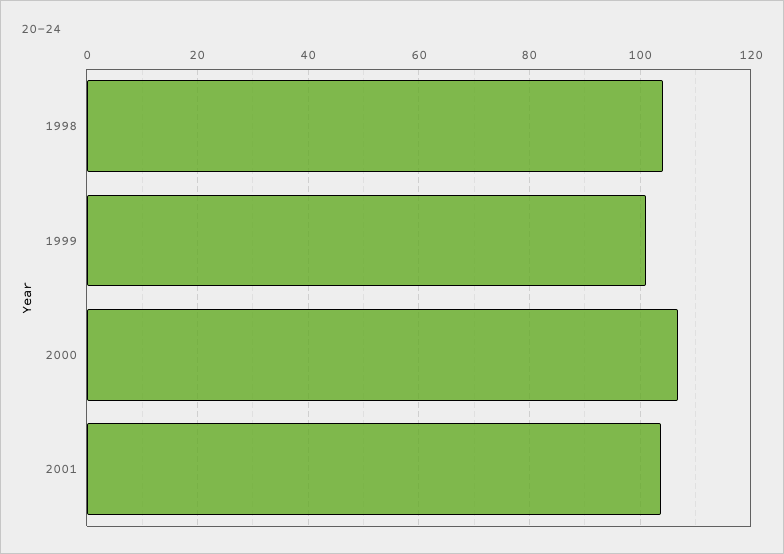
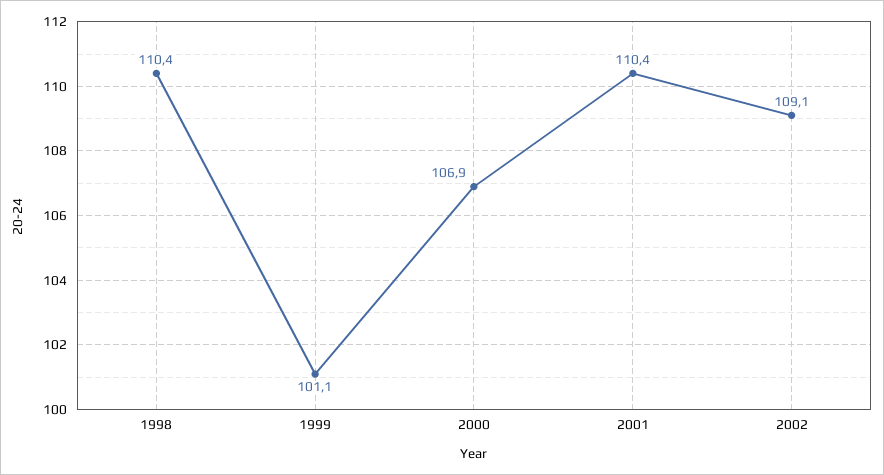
1998: 104 -> 110.4
2001: 104 -> 110.4
2002: none -> 109.1

